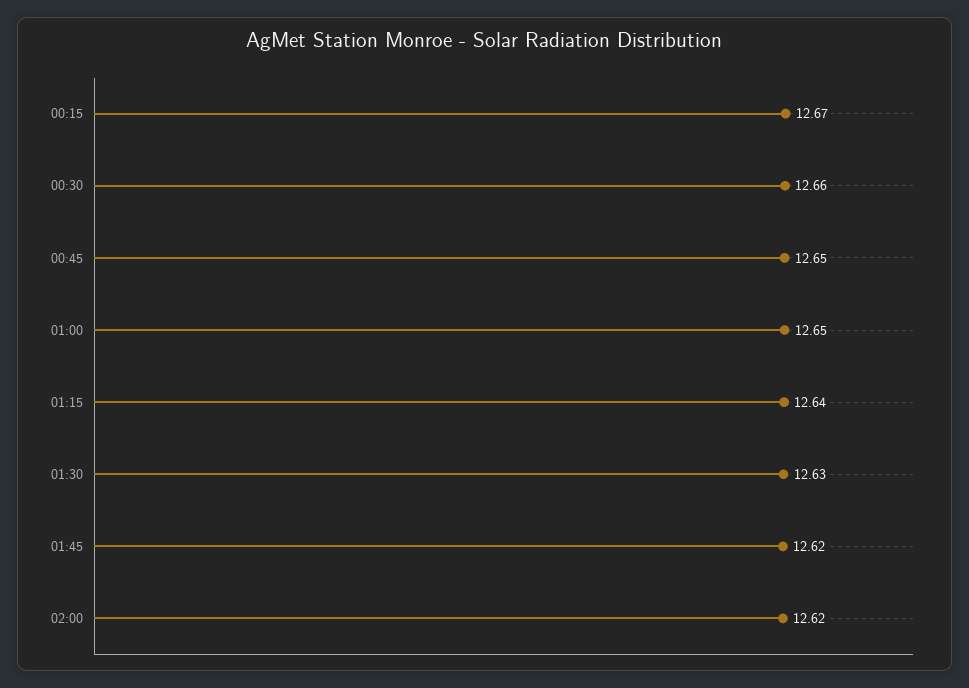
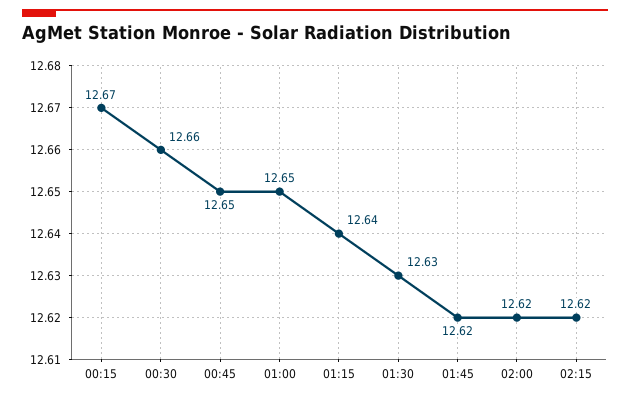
02:15: none -> 12.62

